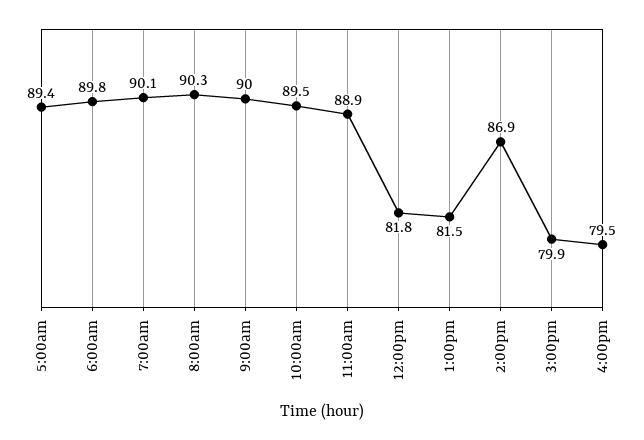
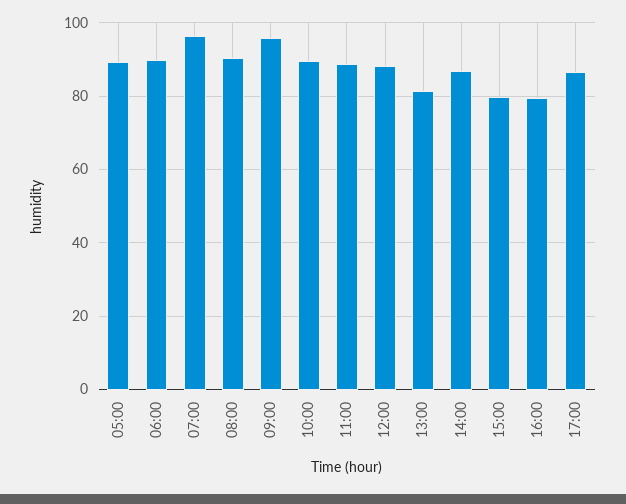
7:00am: 90.1 -> 96
9:00am: 90 -> 96
12:00pm: 81.8 -> 88
17:00: none -> 86

